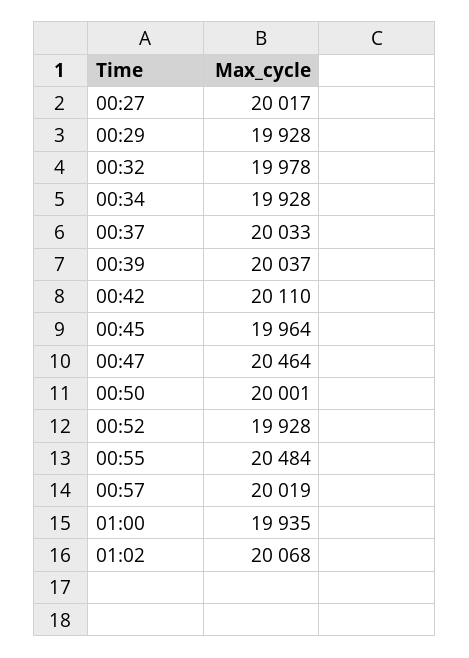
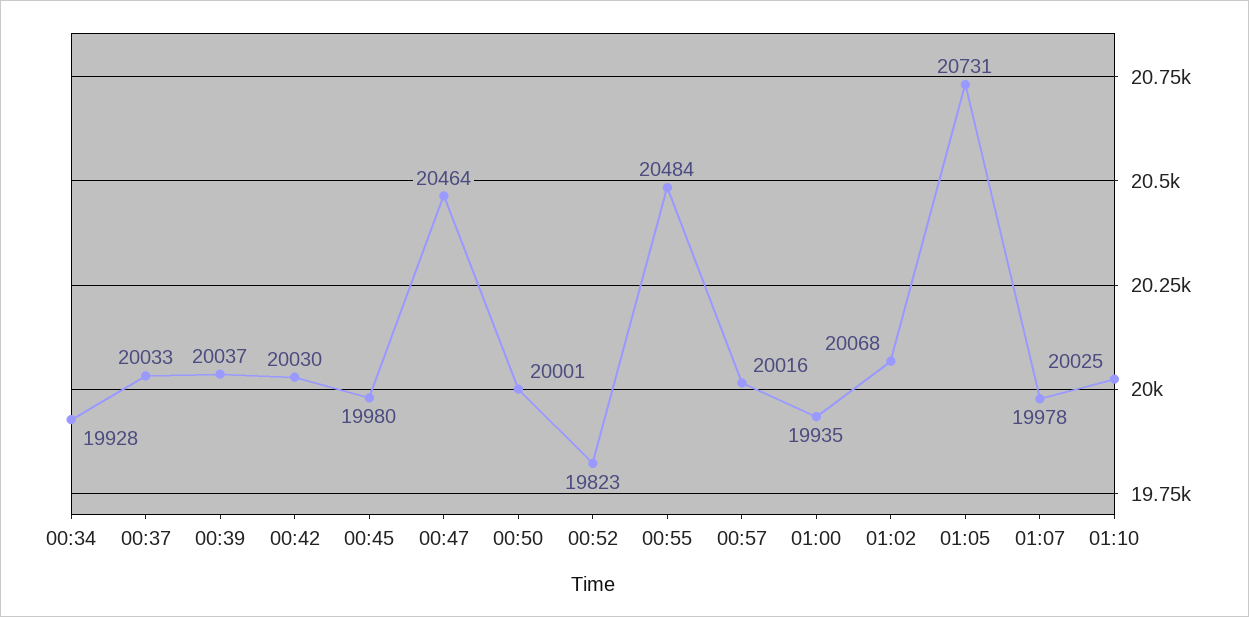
00:27: 20017 -> none
00:29: 19928 -> none
00:32: 19978 -> none
00:42: 20110 -> 20030
00:45: 19964 -> 19980
00:52: 19928 -> 19823
00:57: 20019 -> 20016
01:05: none -> 20731
01:07: none -> 19978
01:10: none -> 20025

